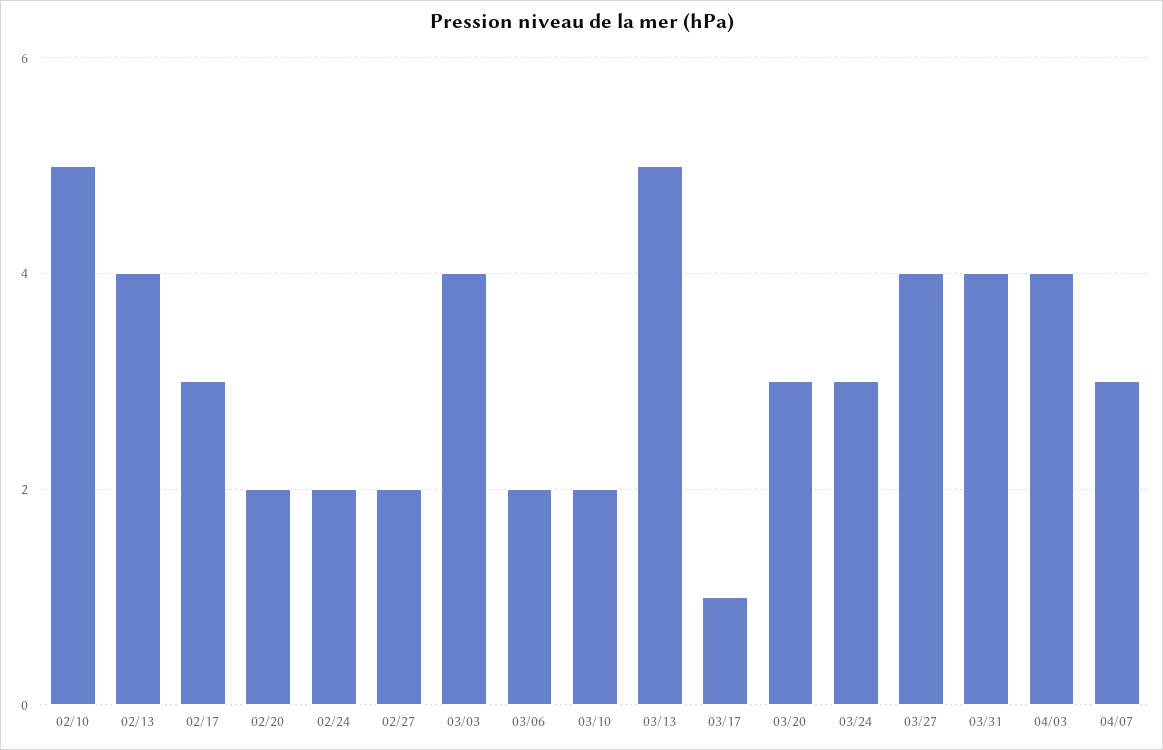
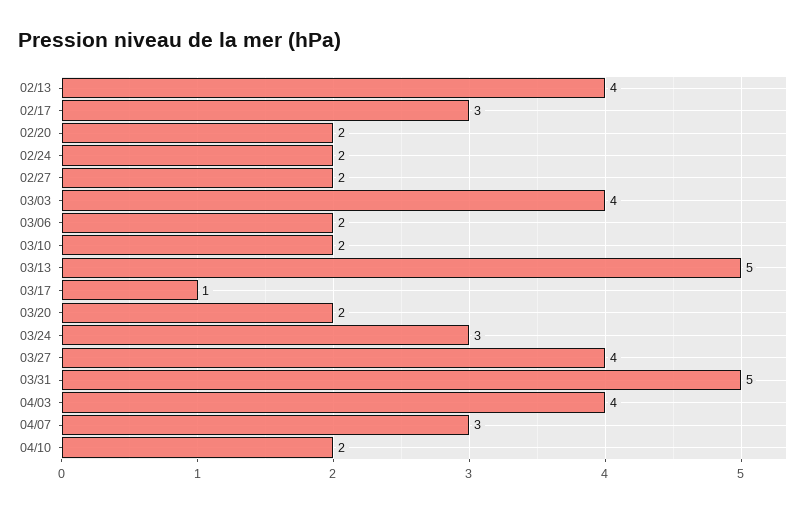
02/10: 5 -> none
03/20: 3 -> 2
03/31: 4 -> 5
04/10: none -> 2

